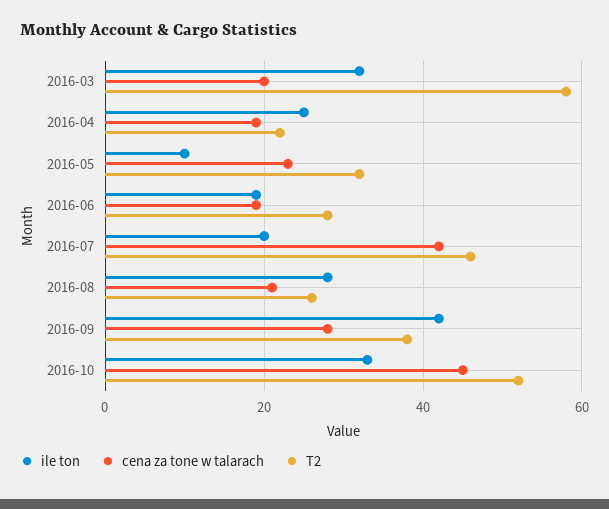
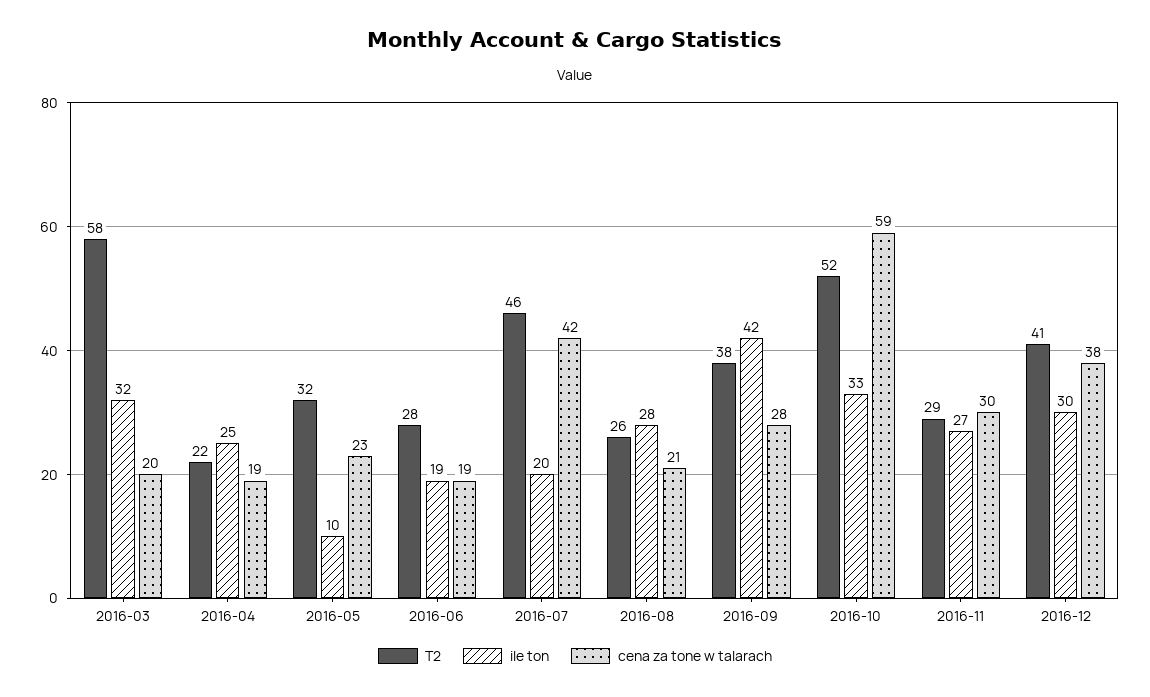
cena za tone w talarach, 2016-10: 45 -> 59
T2, 2016-11: none -> 29
ile ton, 2016-11: none -> 27
cena za tone w talarach, 2016-11: none -> 30
T2, 2016-12: none -> 41
ile ton, 2016-12: none -> 30
cena za tone w talarach, 2016-12: none -> 38

